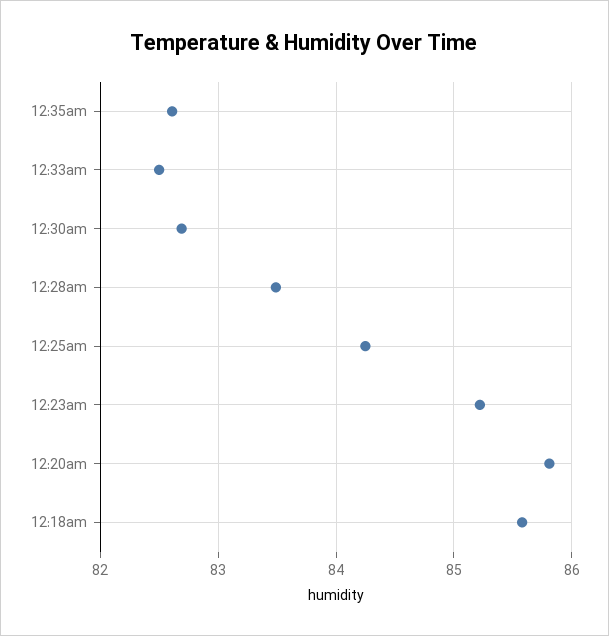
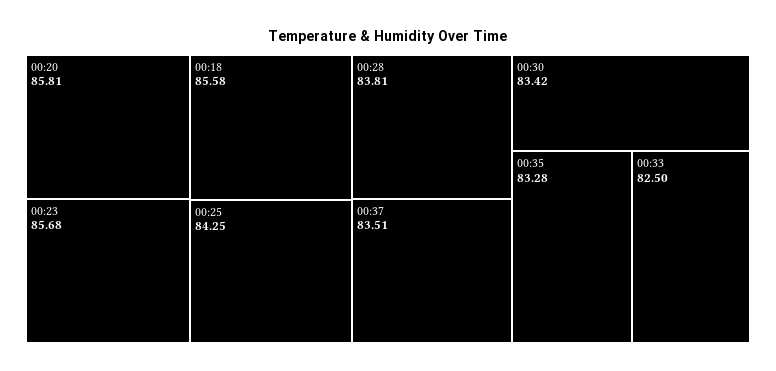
12:35am: 82.6 -> 83.28
12:30am: 82.7 -> 83.42
12:28am: 83.5 -> 83.81
12:23am: 85.2 -> 85.68
00:37: none -> 83.51

